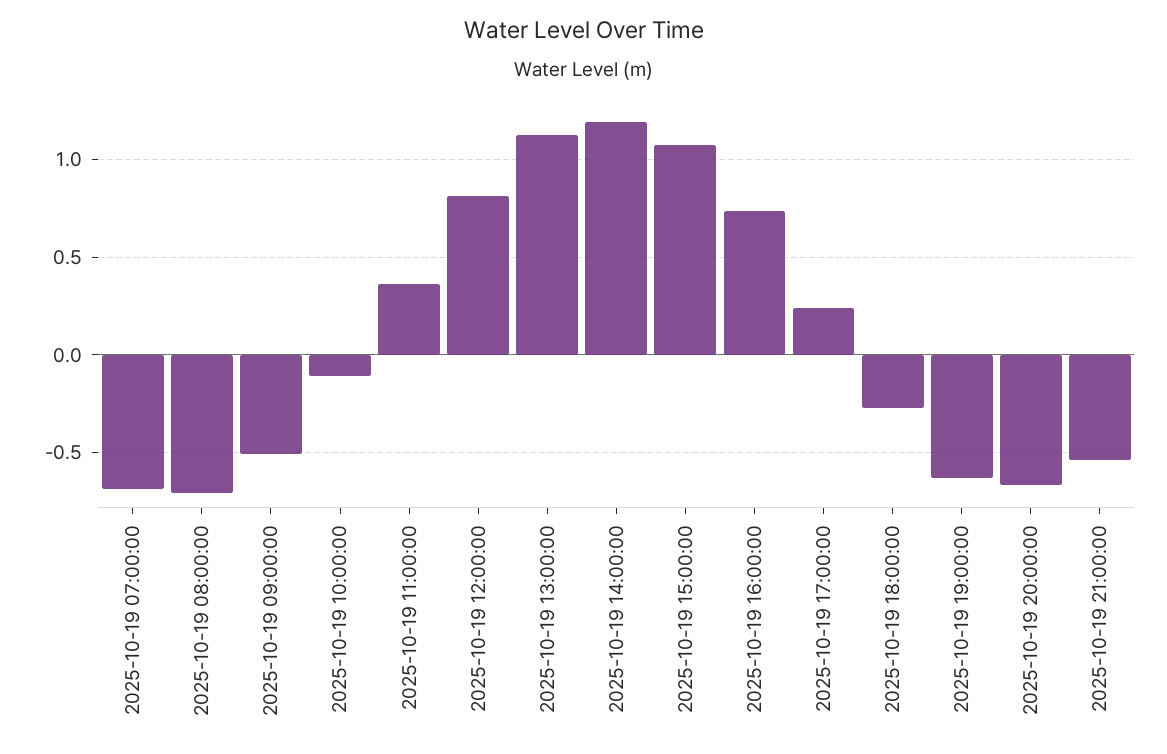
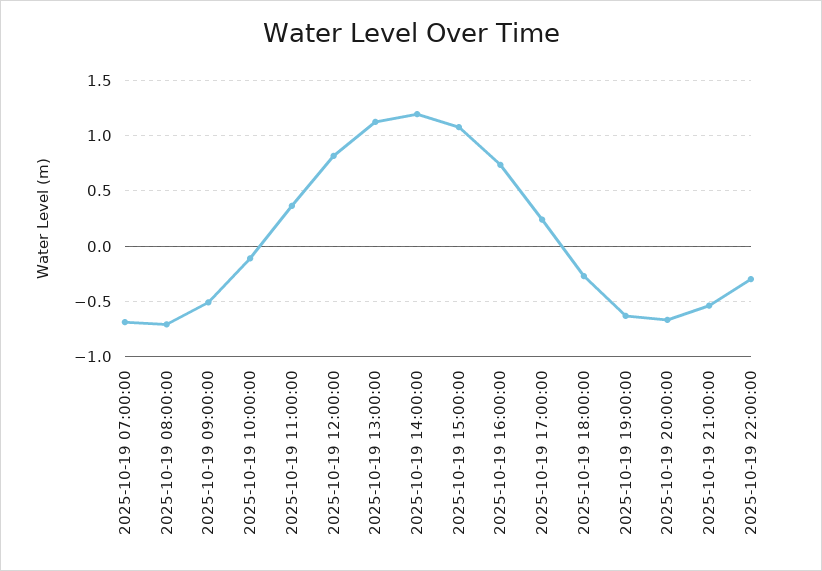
2025-10-19 22:00:00: none -> -0.3

